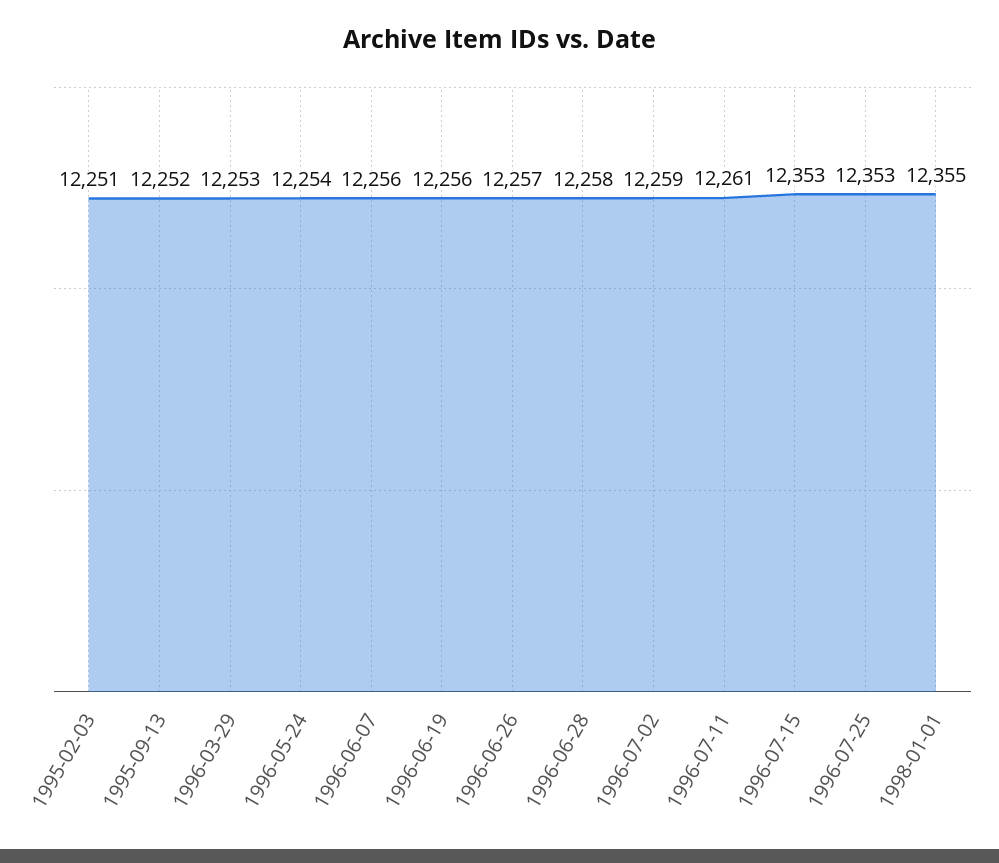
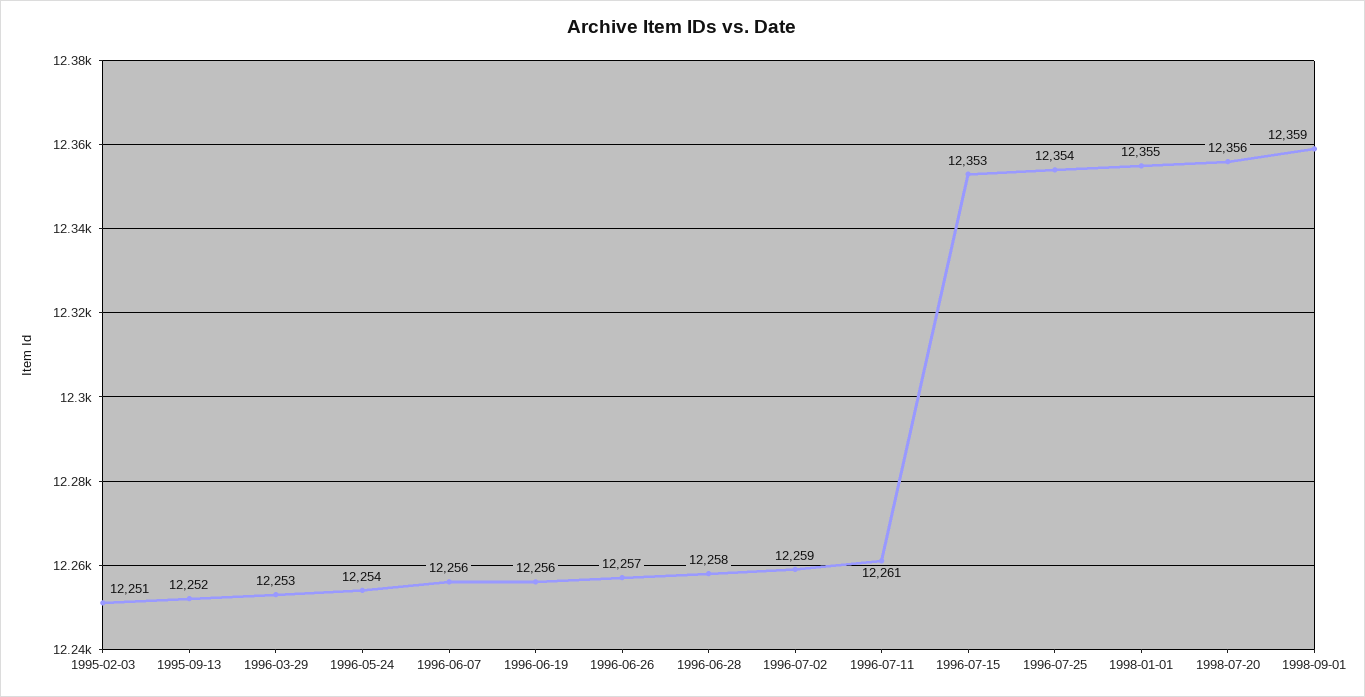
1996-07-25: 12353 -> 12354
1998-07-20: none -> 12356
1998-09-01: none -> 12359

